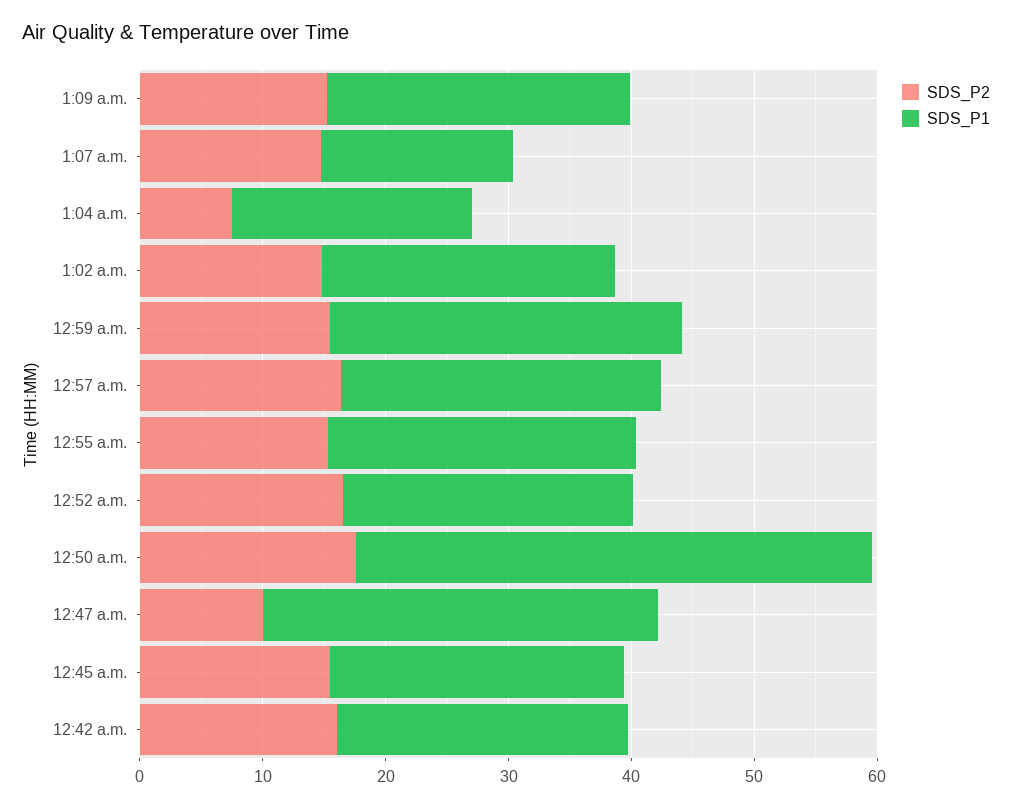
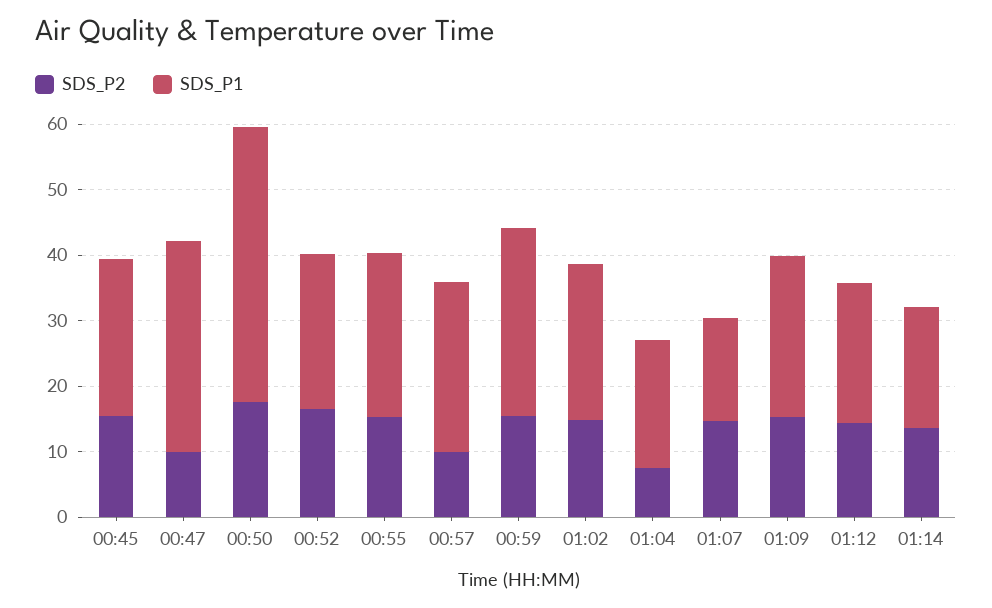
SDS_P2, 12:57 a.m.: 16 -> 10
SDS_P2, 12:42 a.m.: 16 -> none
SDS_P1, 12:42 a.m.: 24 -> none
SDS_P2, 01:12: none -> 14
SDS_P1, 01:12: none -> 22
SDS_P2, 01:14: none -> 14
SDS_P1, 01:14: none -> 18

